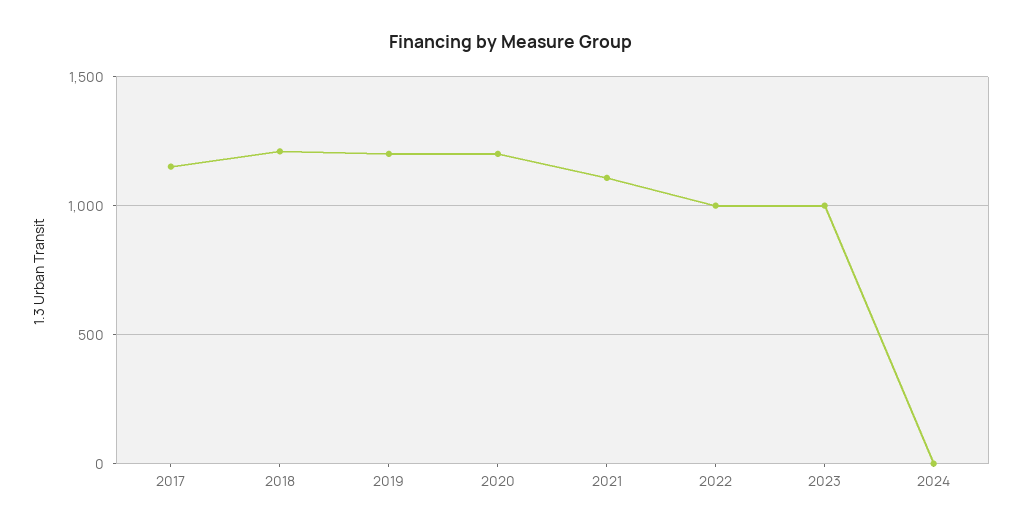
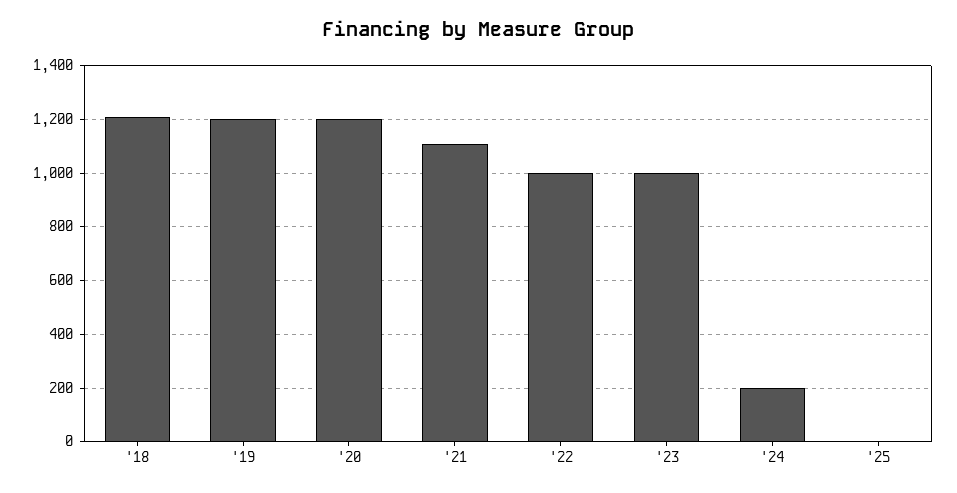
2017: 1150 -> none
2024: 0 -> 200
'25: none -> 0

